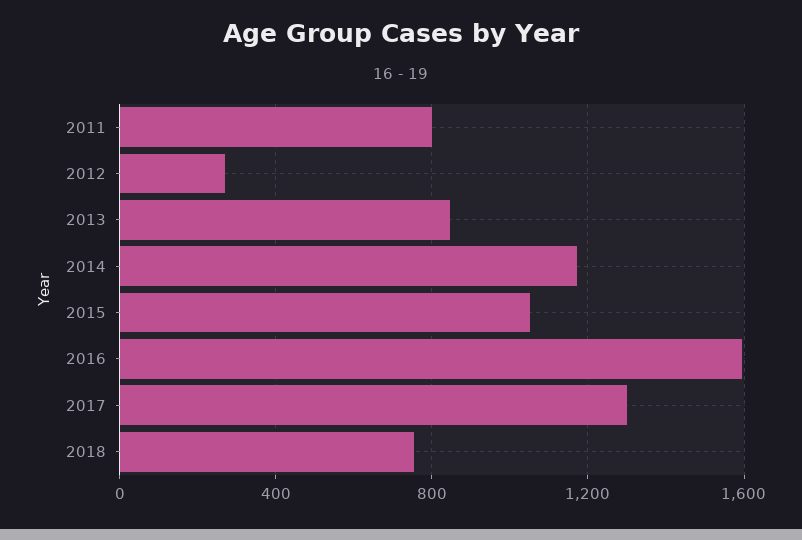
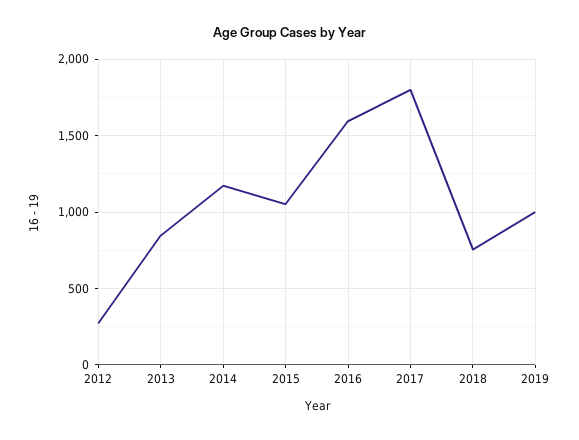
2011: 800 -> none
2017: 1300 -> 1800
2019: none -> 1000

